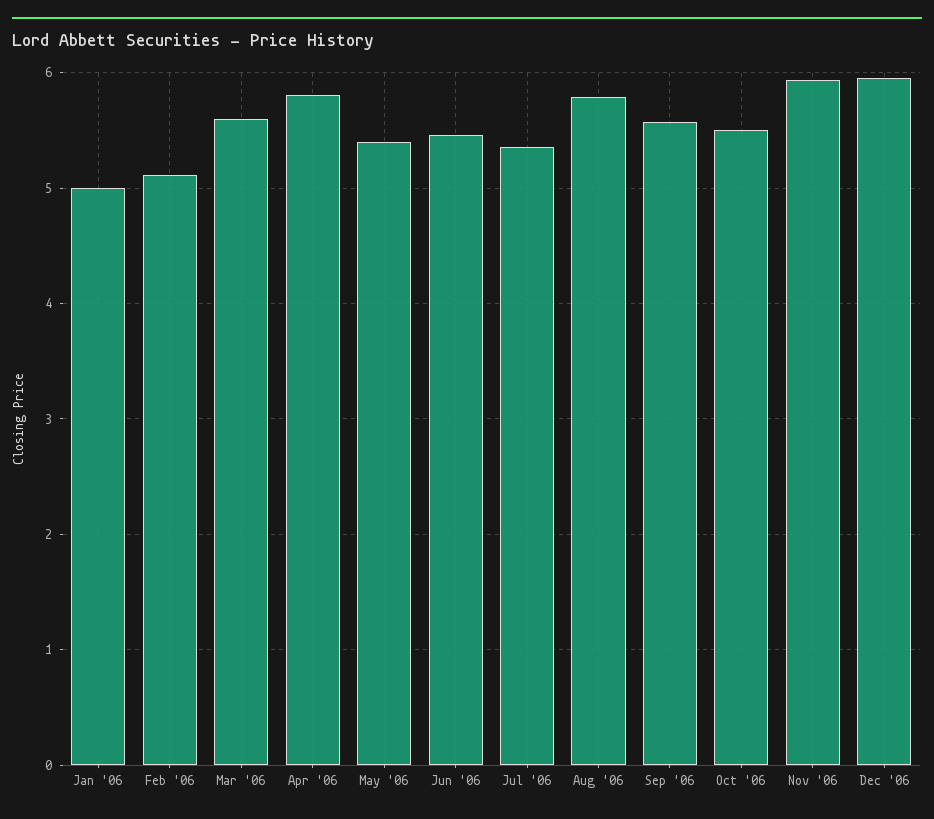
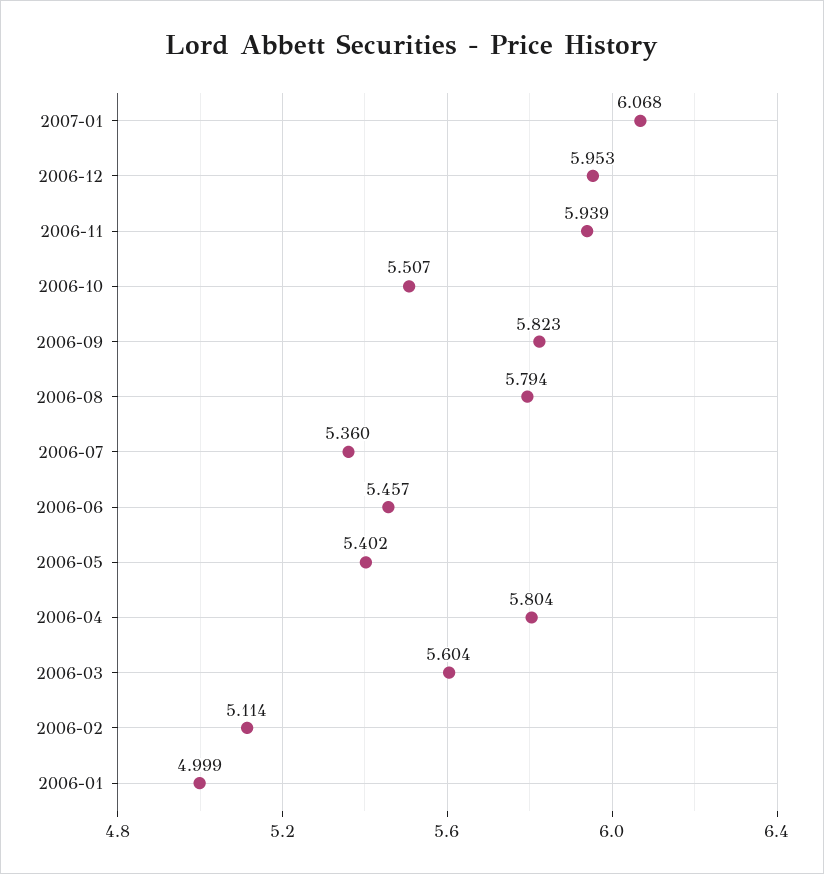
Sep '06: 5.6 -> 5.823
2007-01: none -> 6.068

